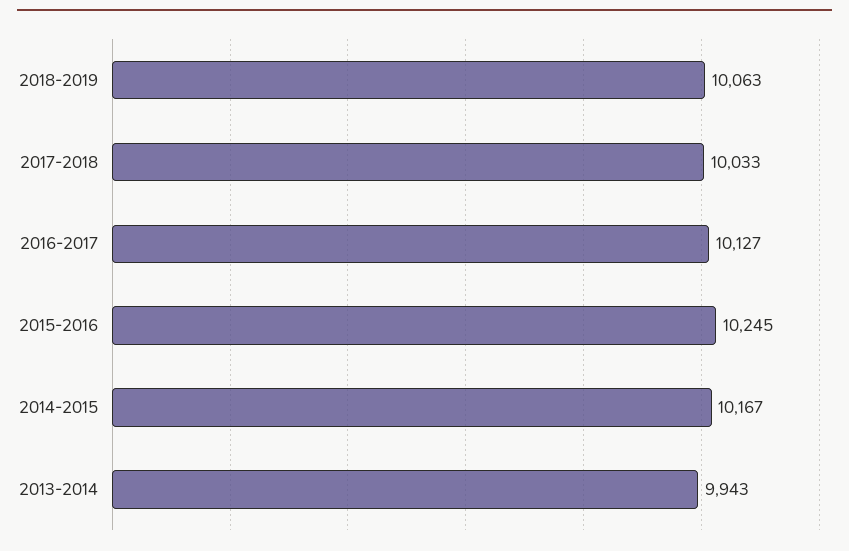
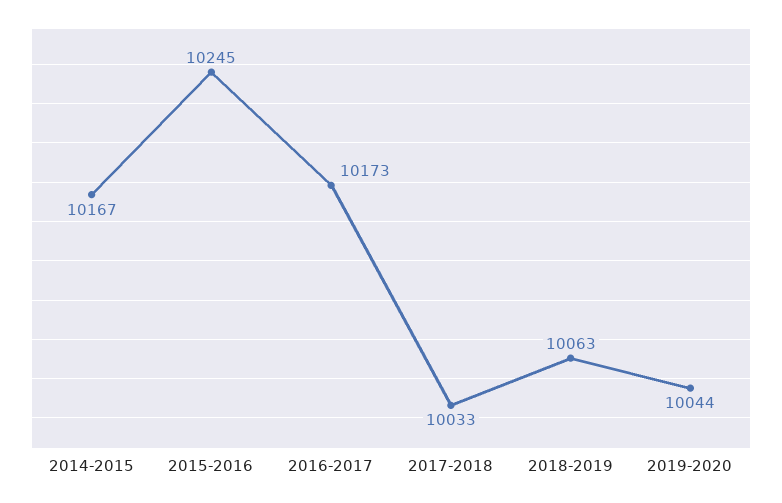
2016-2017: 10127 -> 10173
2013-2014: 9943 -> none
2019-2020: none -> 10044

